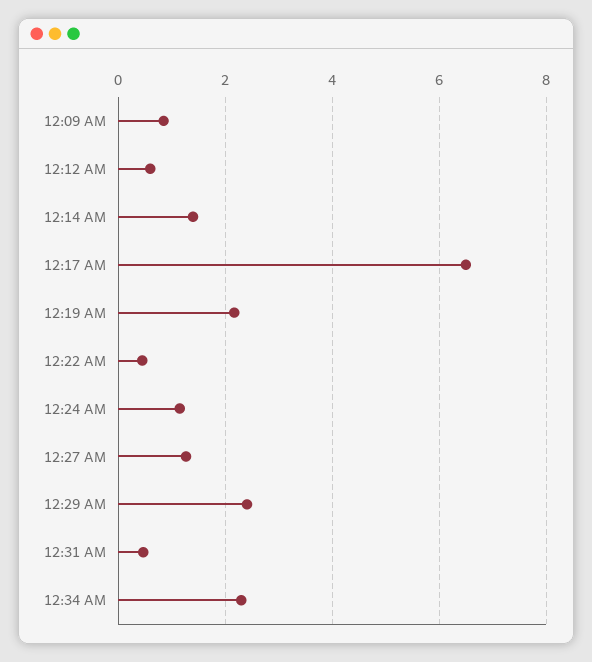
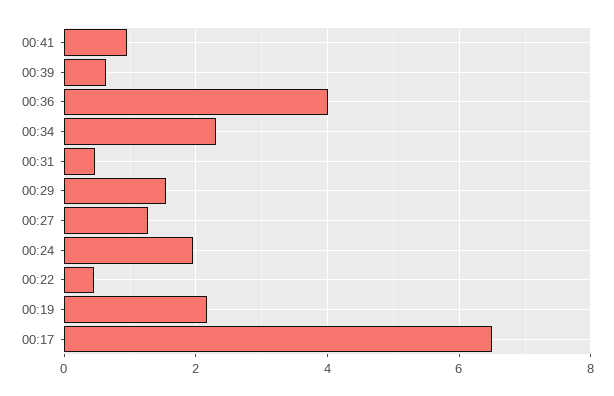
12:09 AM: 0.8 -> none
12:12 AM: 0.6 -> none
12:14 AM: 1.4 -> none
12:24 AM: 1.2 -> 2
12:29 AM: 2.4 -> 1.6
00:41: none -> 1
00:39: none -> 0.6
00:36: none -> 4

